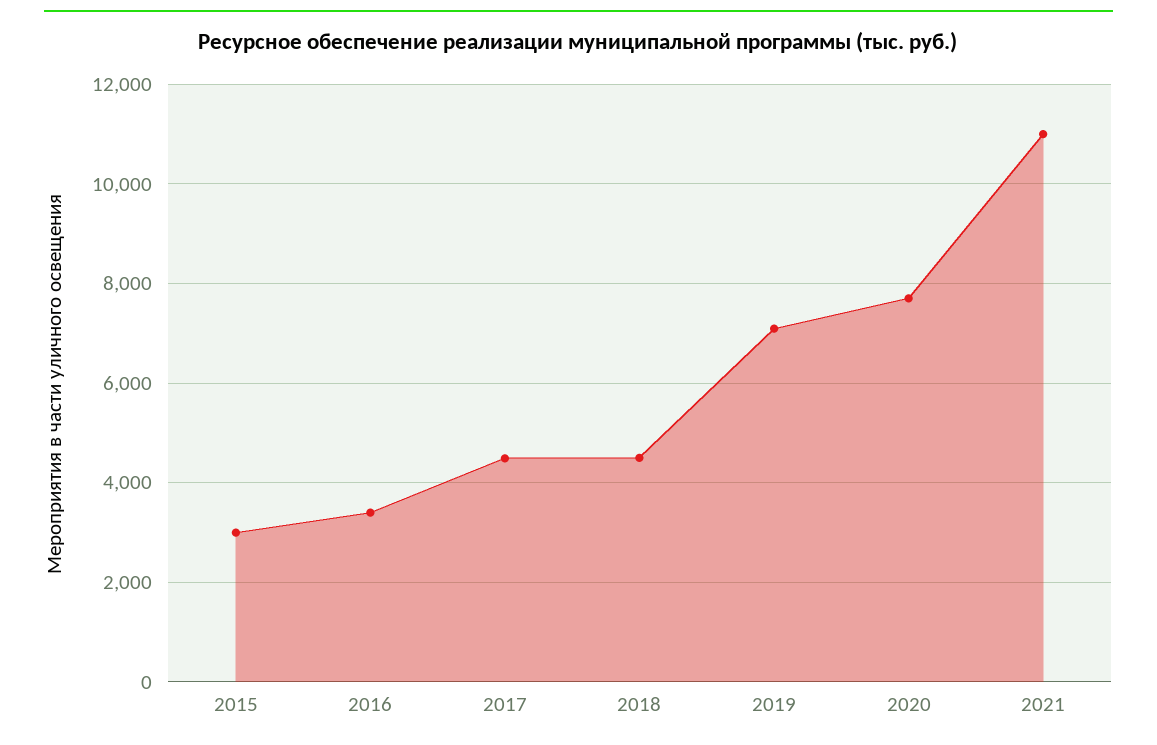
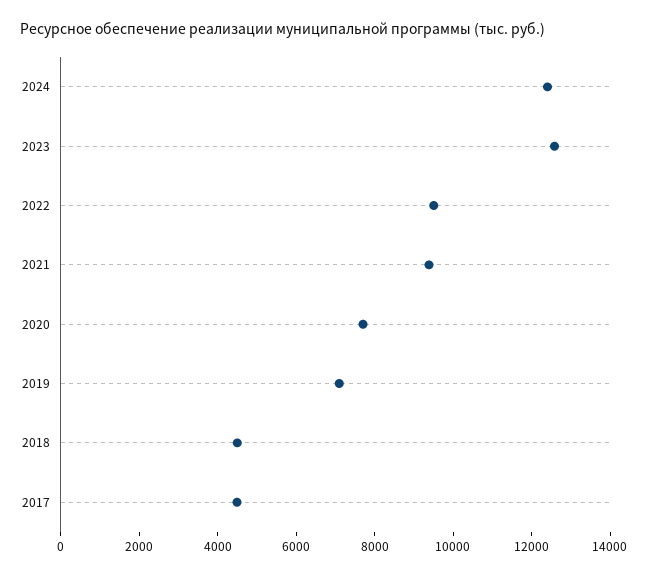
2015: 3000 -> none
2016: 3400 -> none
2021: 11000 -> 9500
2024: none -> 12500
2023: none -> 12500
2022: none -> 9500

